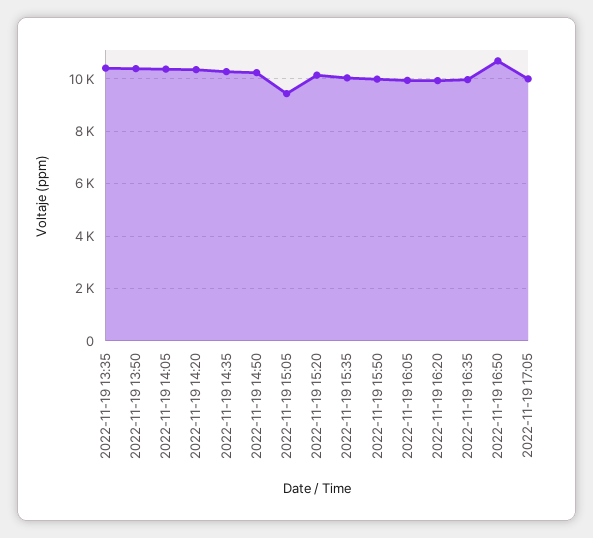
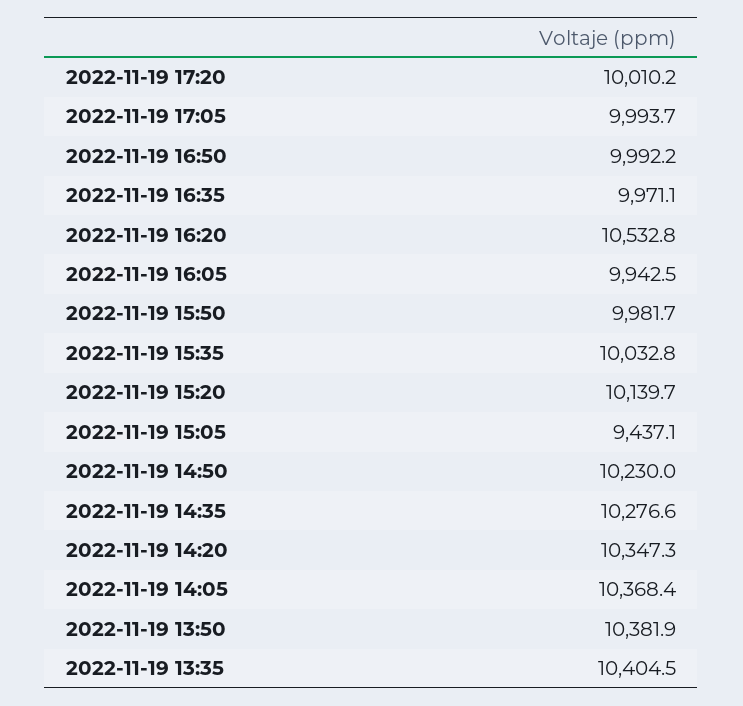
2022-11-19 16:20: 10000 -> 10532.8
2022-11-19 16:50: 10750 -> 9992.2
2022-11-19 17:20: none -> 10010.2

